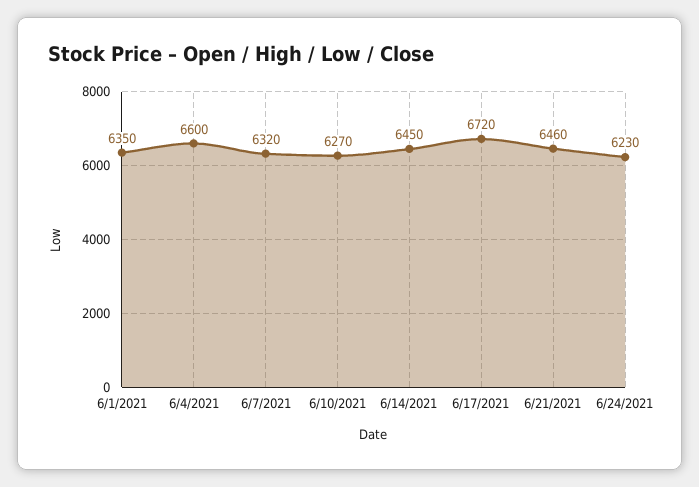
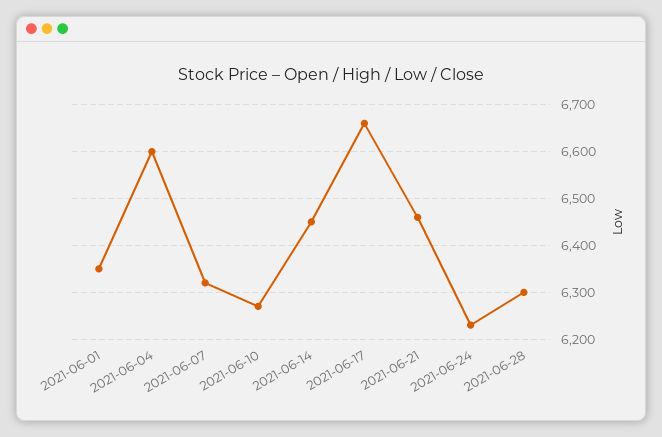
6/17/2021: 6720 -> 6660
2021-06-28: none -> 6300

